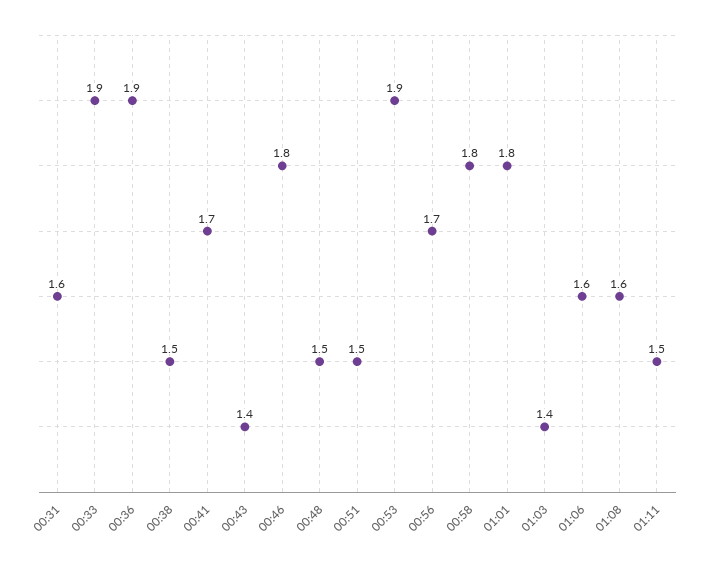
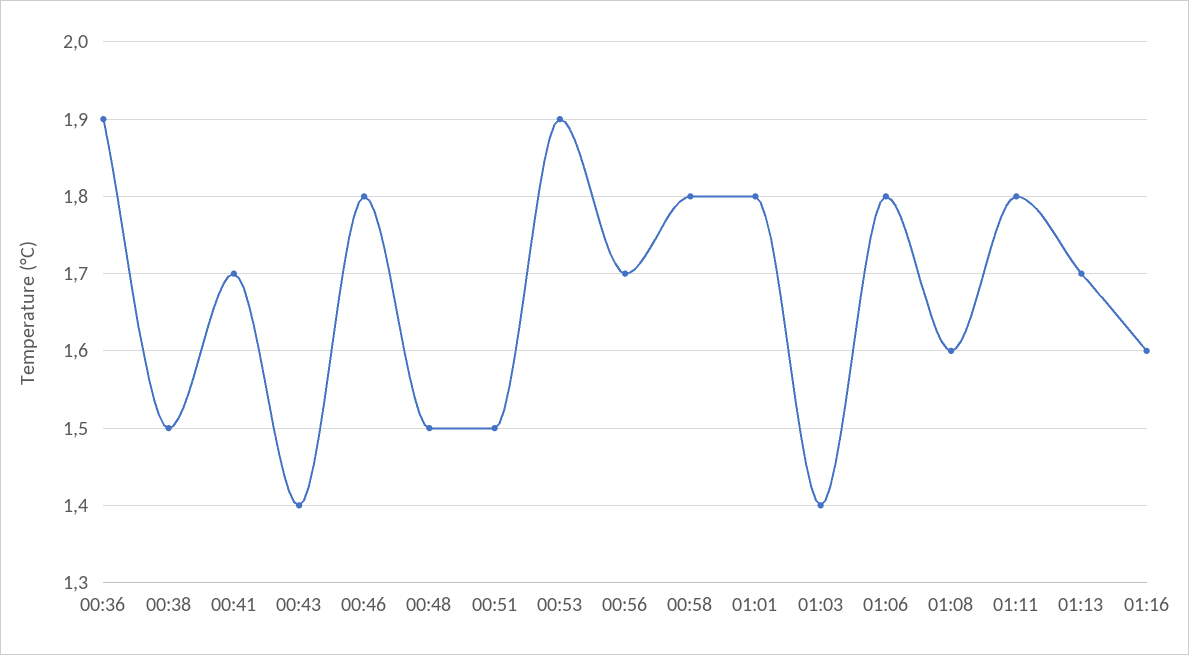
00:31: 1.6 -> none
00:33: 1.9 -> none
01:06: 1.6 -> 1.8
01:11: 1.5 -> 1.8
01:13: none -> 1.7
01:16: none -> 1.6

